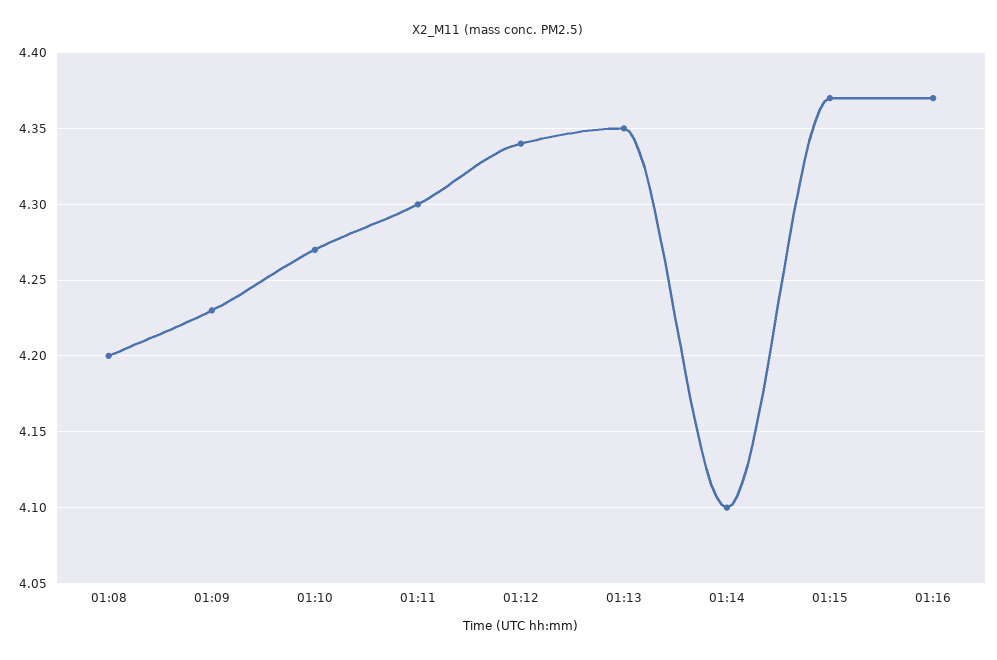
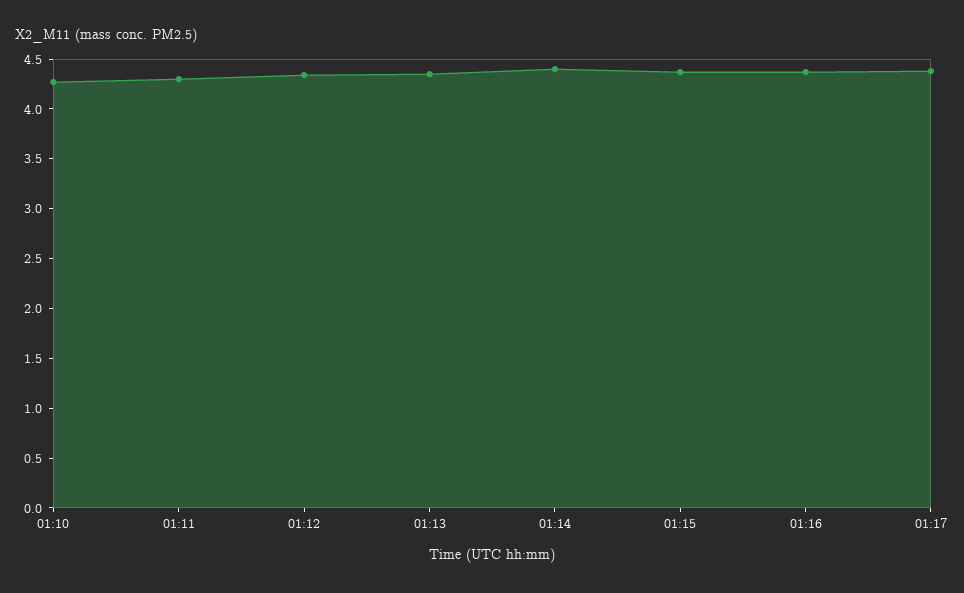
01:08: 4.2 -> none
01:09: 4.23 -> none
01:14: 4.1 -> 4.4
01:17: none -> 4.4

